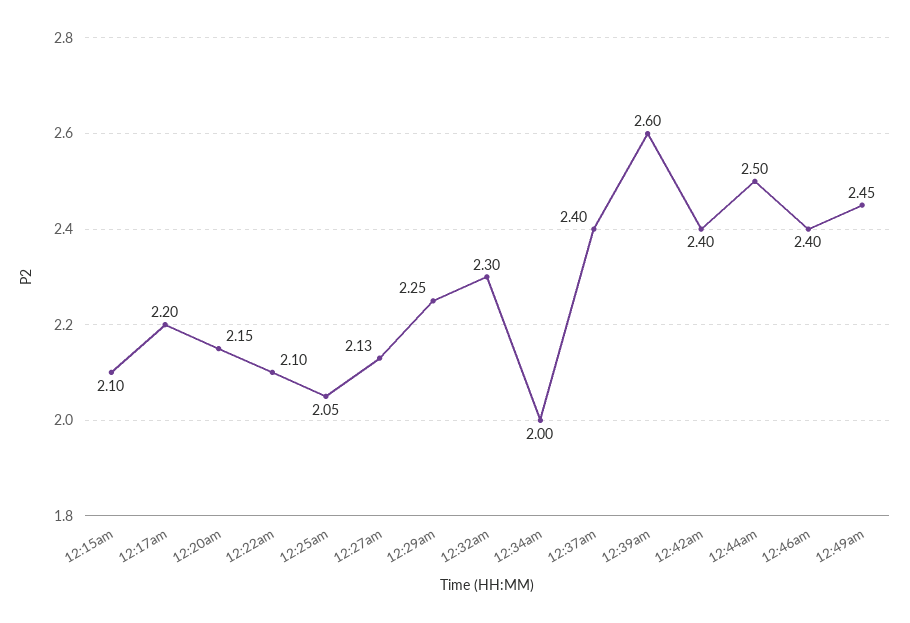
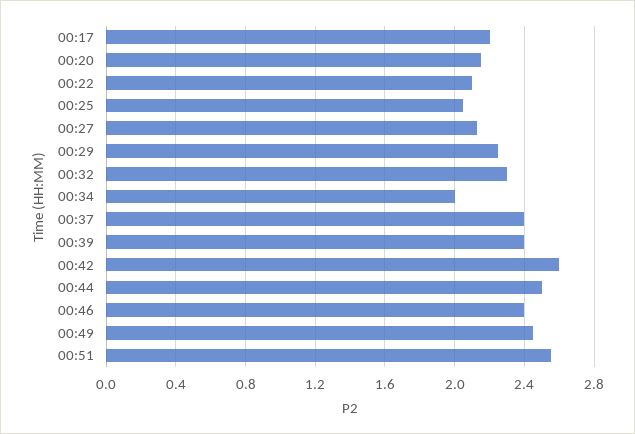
12:15am: 2.1 -> none
12:39am: 2.6 -> 2.4
12:42am: 2.4 -> 2.6
00:51: none -> 2.55

